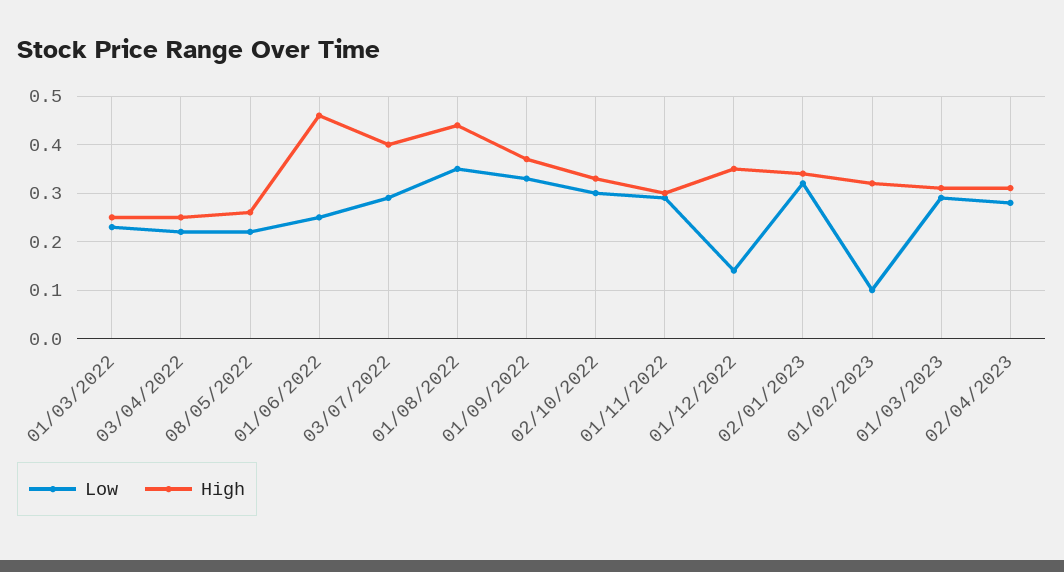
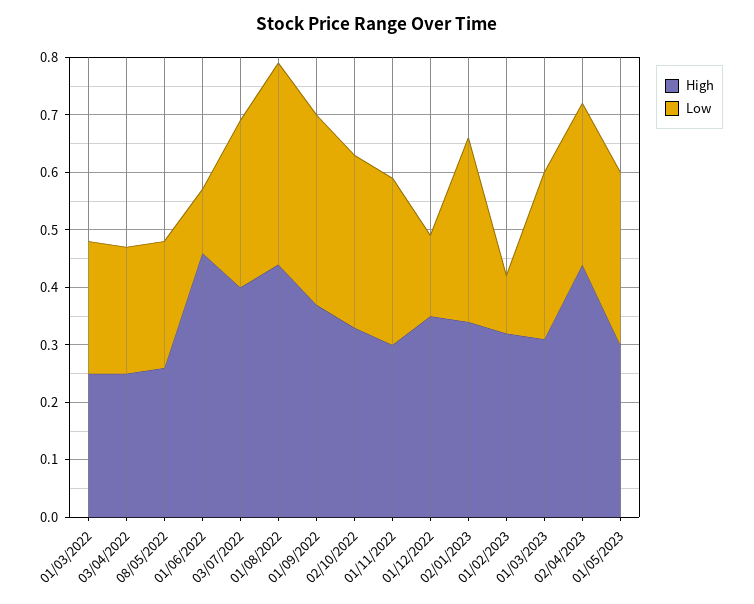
Low, 01/06/2022: 0.25 -> 0.1
High, 02/04/2023: 0.3 -> 0.45
High, 01/05/2023: none -> 0.3
Low, 01/05/2023: none -> 0.3

